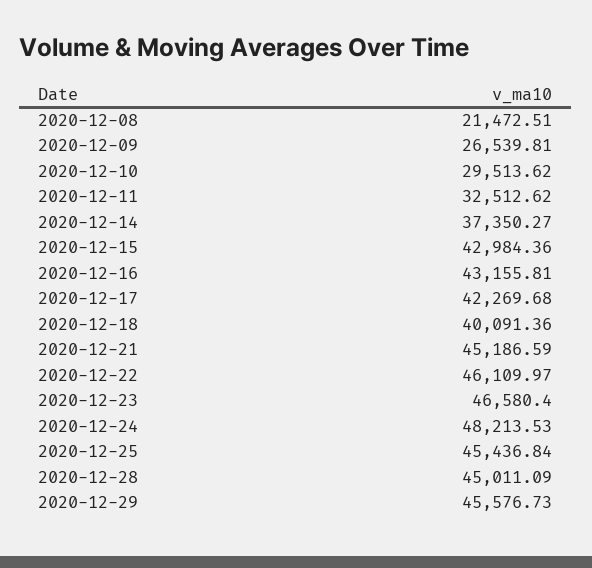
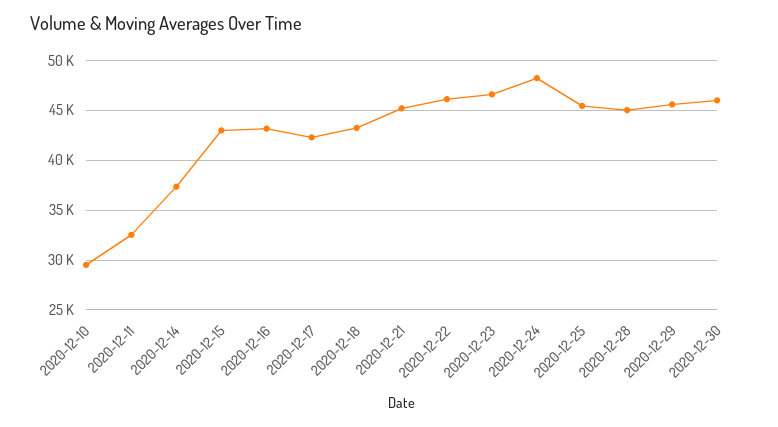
2020-12-08: 21472.51 -> none
2020-12-09: 26539.81 -> none
2020-12-18: 40091.36 -> 43000
2020-12-30: none -> 46000

